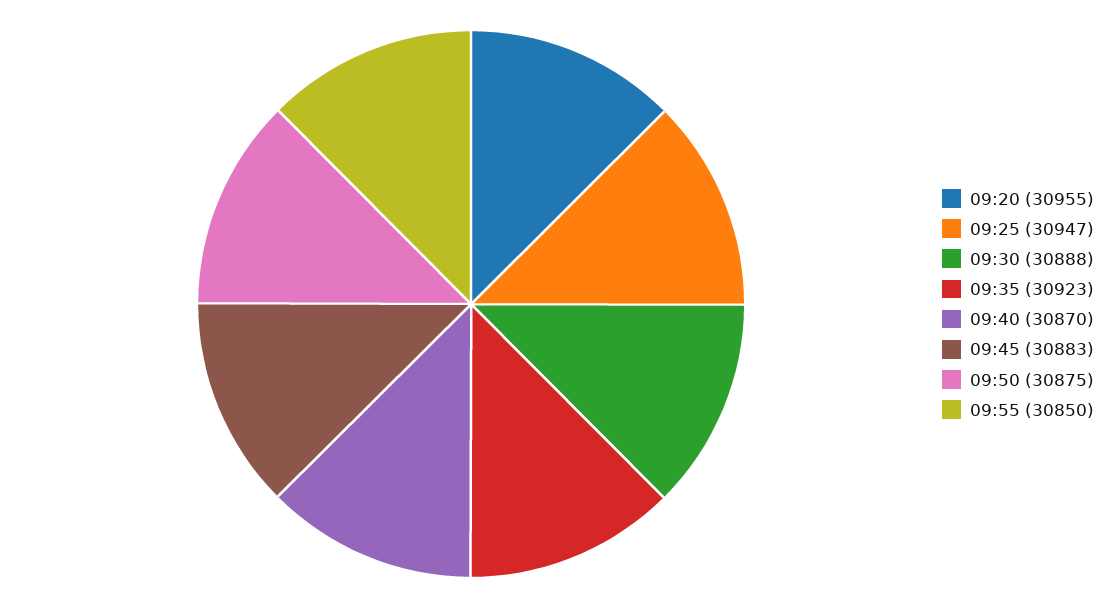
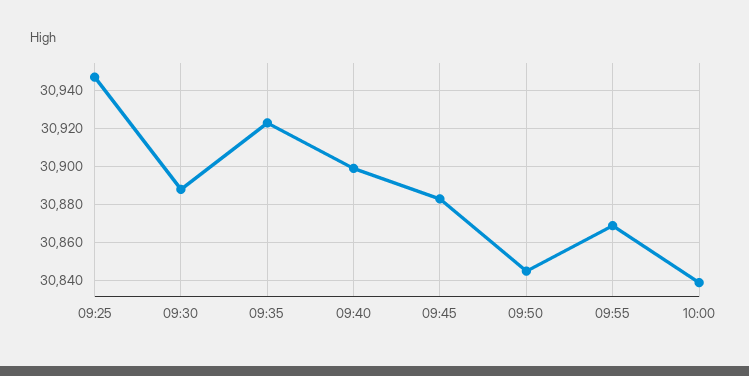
09:20: 30955 -> none
09:40: 30870 -> 30900
09:50: 30875 -> 30845
09:55: 30850 -> 30870
10:00: none -> 30840

